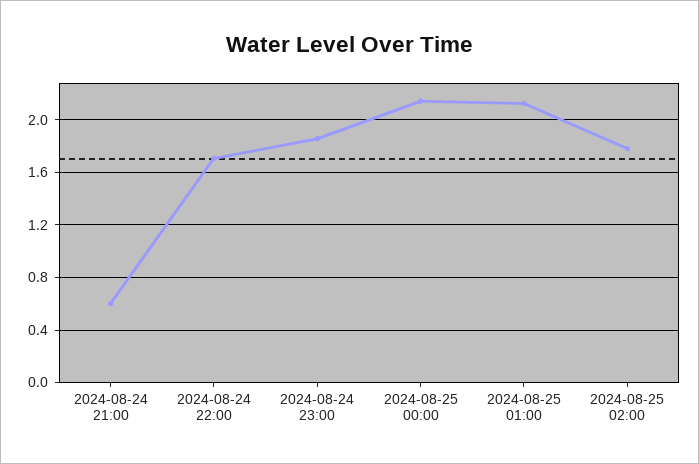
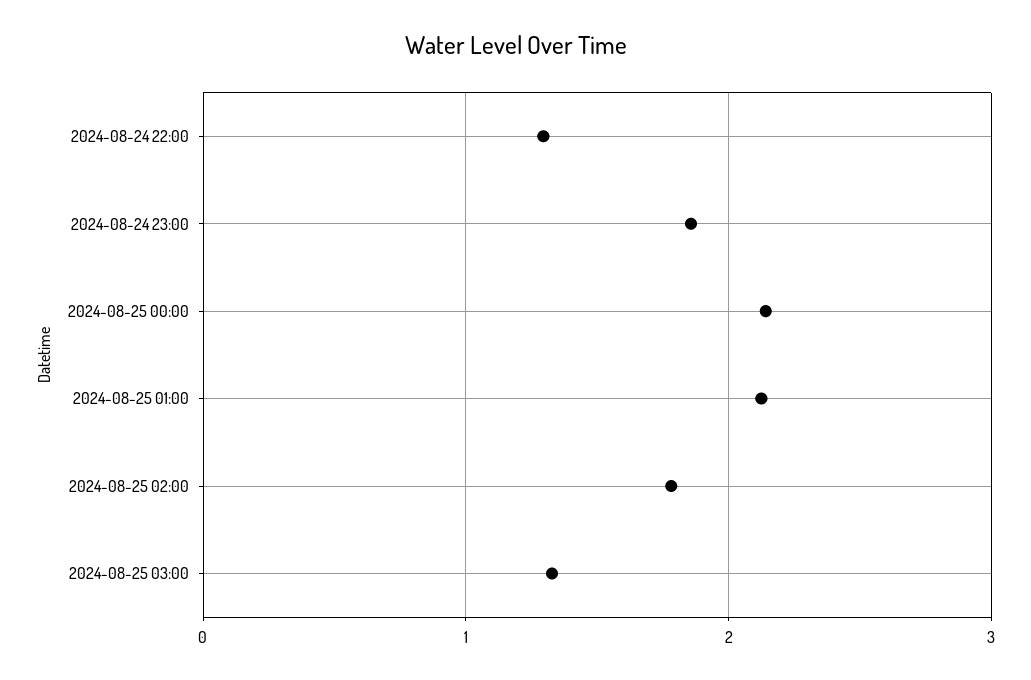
2024-08-24 21:00: 0.6 -> none
2024-08-24 22:00: 1.7 -> 1.3
2024-08-25 03:00: none -> 1.3

